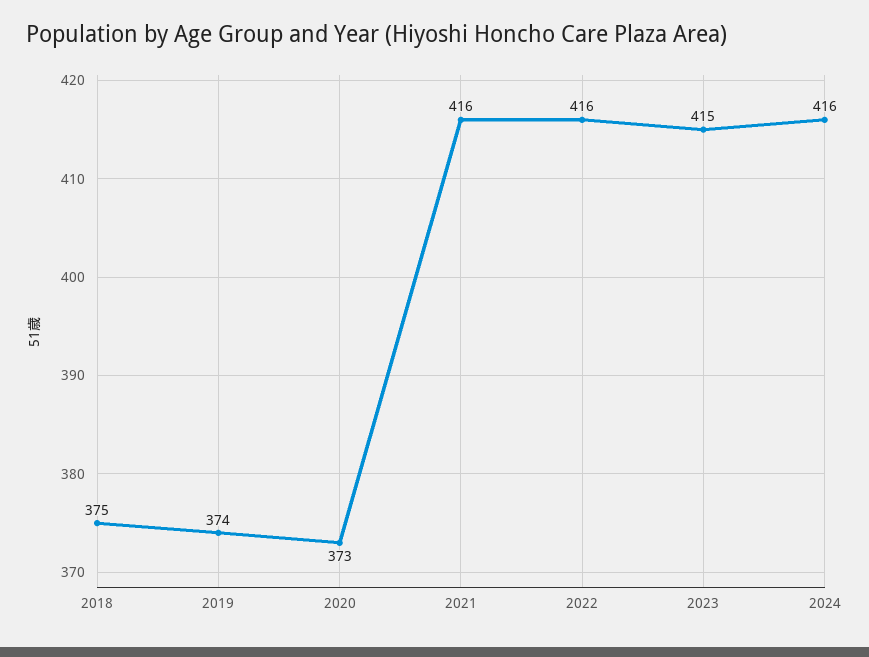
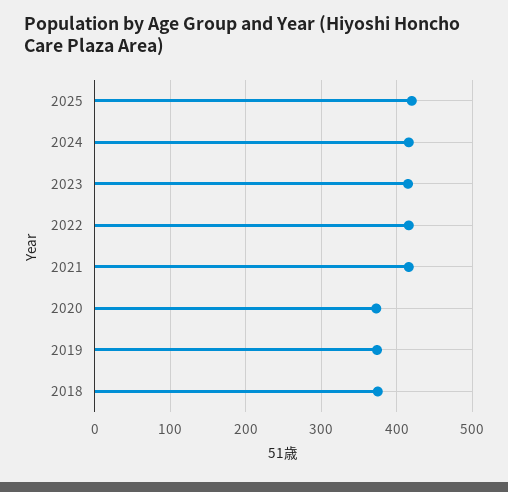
2025: none -> 420

